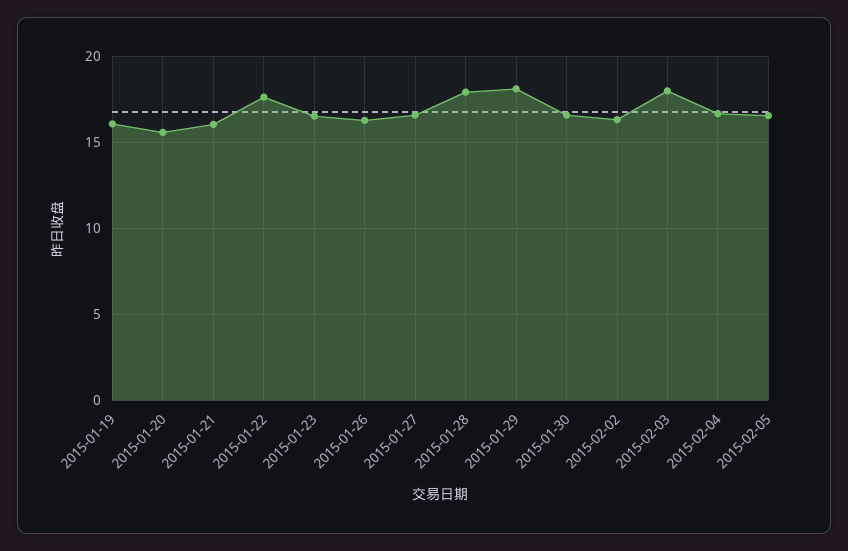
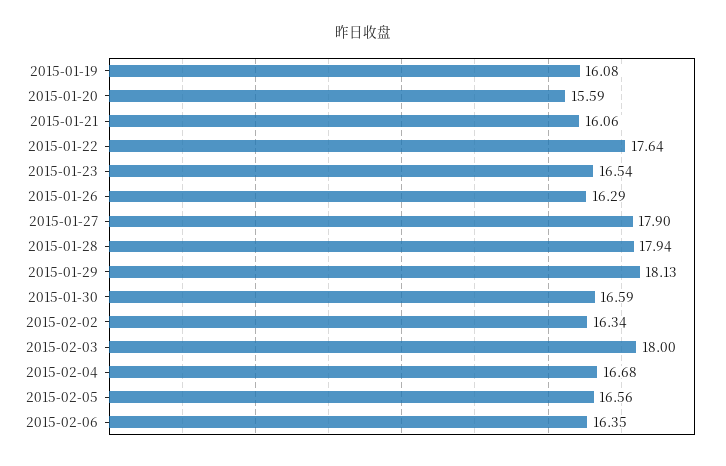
2015-01-27: 16.5 -> 17.9
2015-02-06: none -> 16.35

